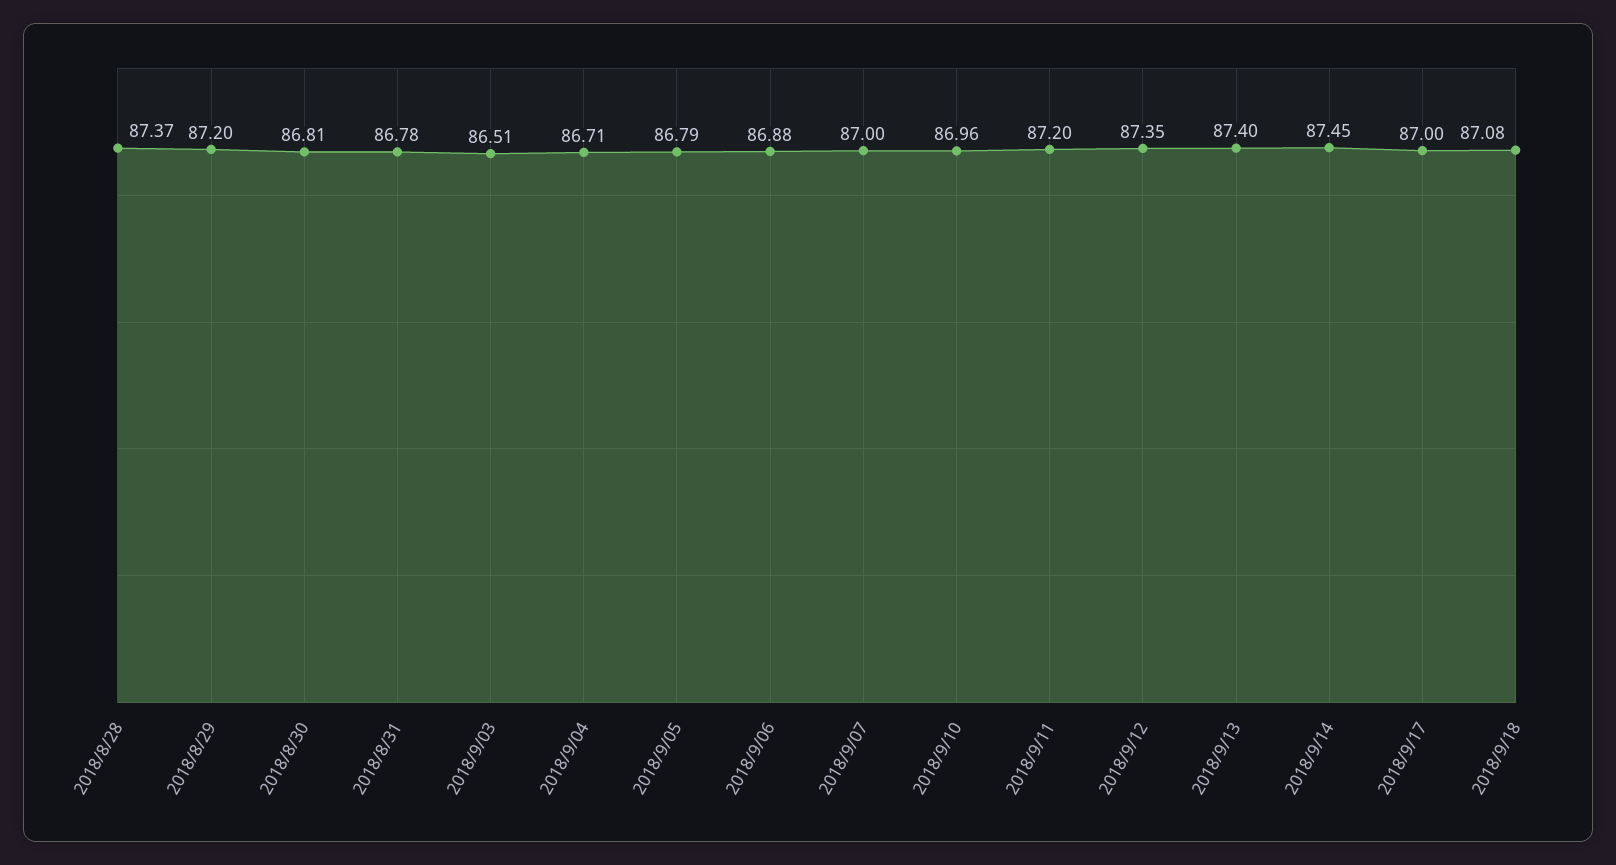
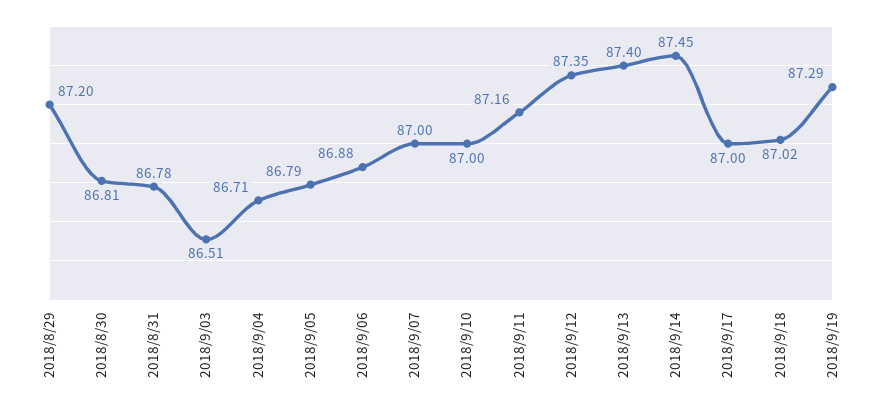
2018/8/28: 87.37 -> none
2018/9/10: 86.96 -> 87
2018/9/11: 87.2 -> 87.16
2018/9/18: 87.08 -> 87.02
2018/9/19: none -> 87.29

